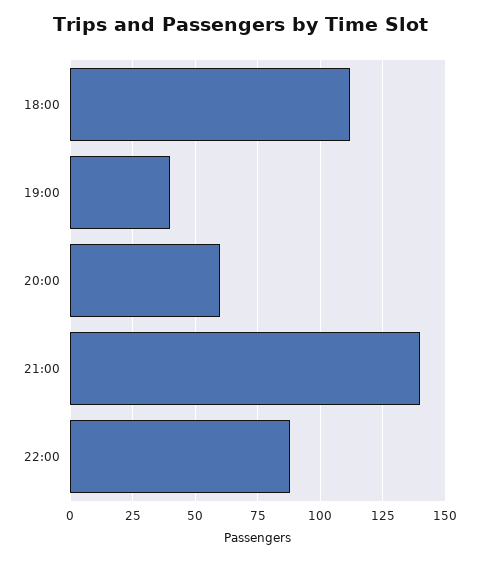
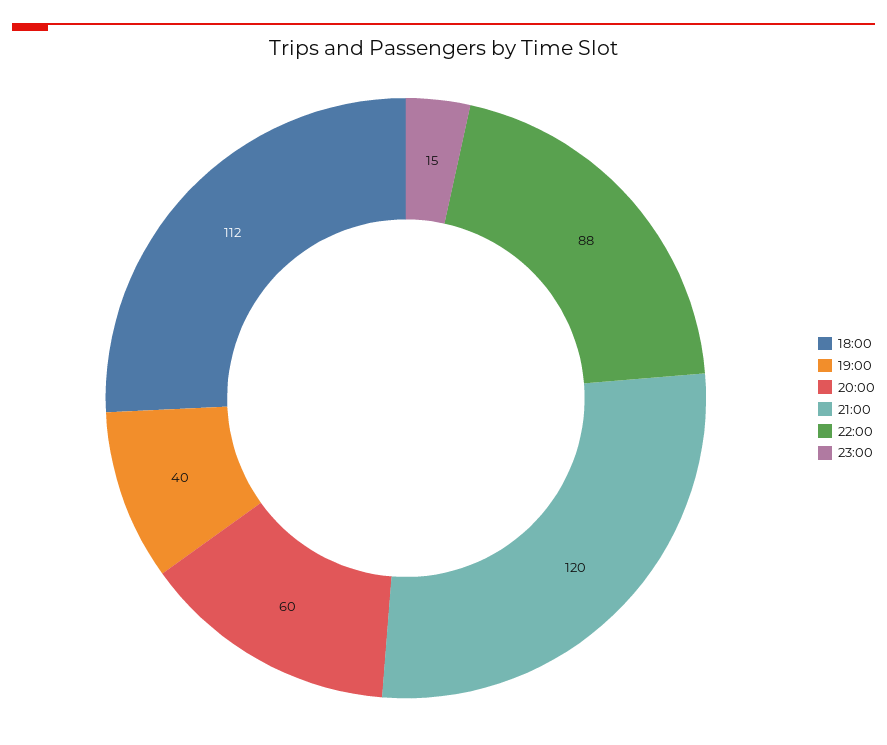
21:00: 140 -> 120
23:00: none -> 15

